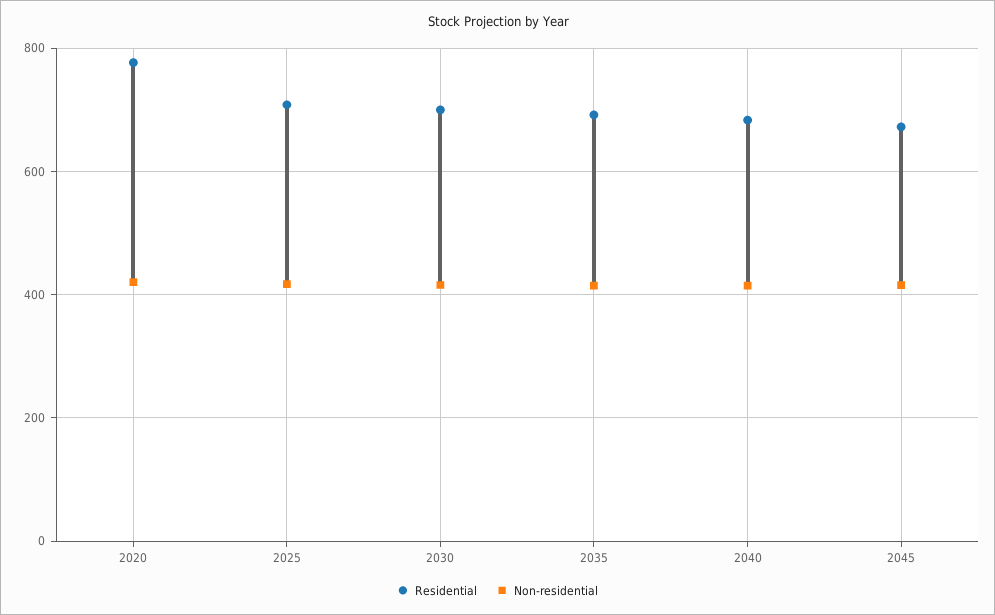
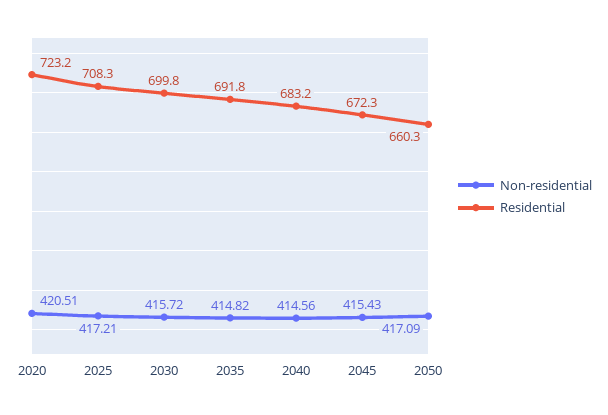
Residential, 2020: 780 -> 723.2
Non-residential, 2050: none -> 417.09
Residential, 2050: none -> 660.3

